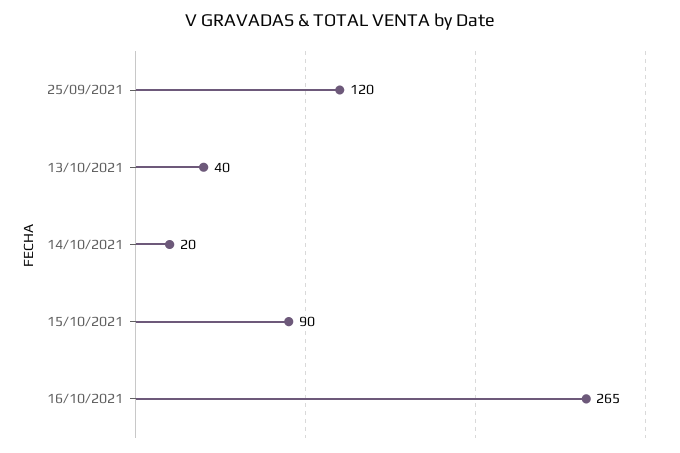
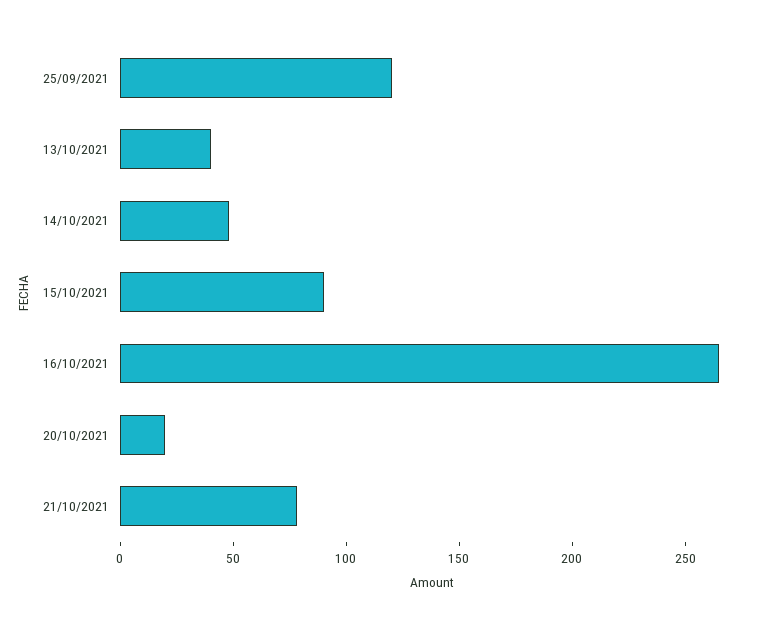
14/10/2021: 20 -> 50
20/10/2021: none -> 20
21/10/2021: none -> 80

